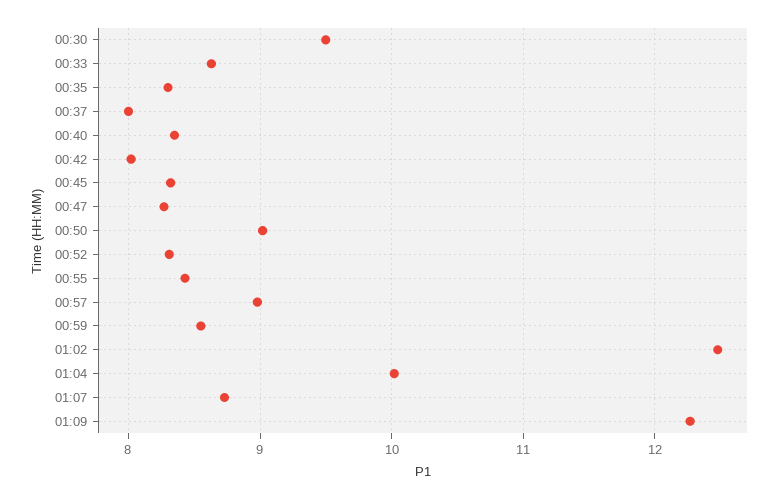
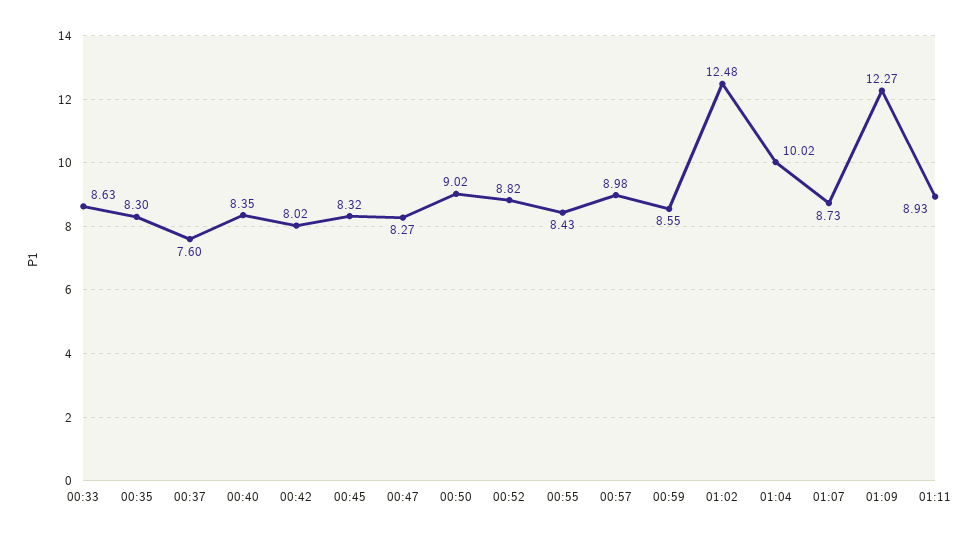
00:30: 9.5 -> none
00:37: 8 -> 7.6
00:52: 8.3 -> 8.82
01:11: none -> 8.93

